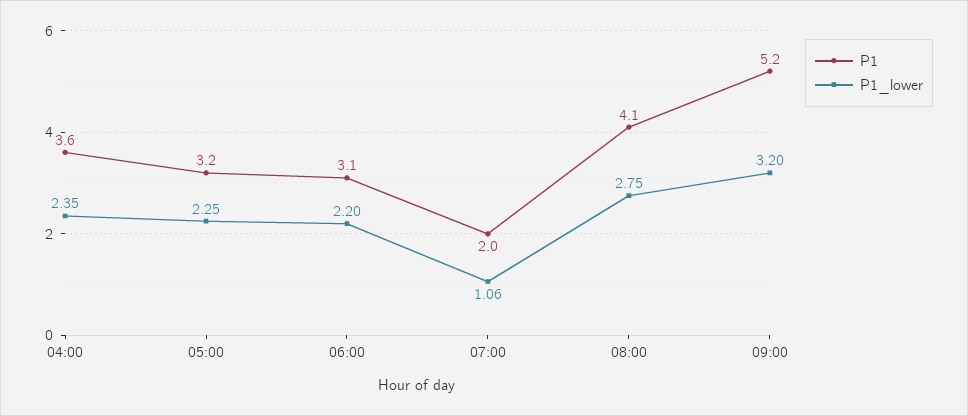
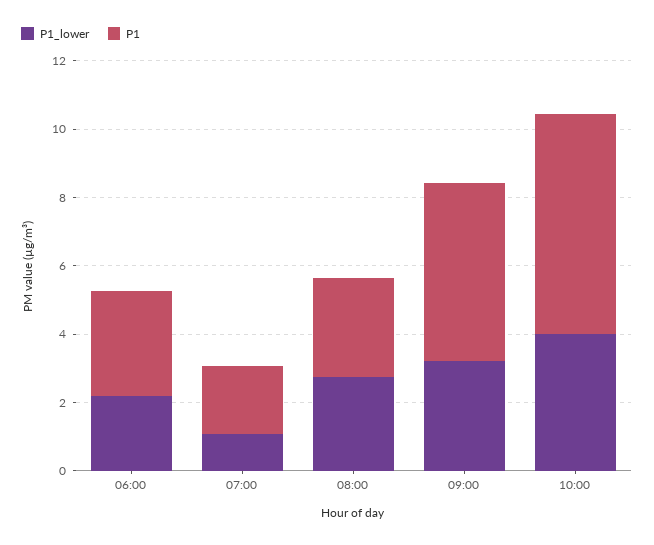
P1, 04:00: 3.6 -> none
P1_lower, 04:00: 2.35 -> none
P1, 05:00: 3.2 -> none
P1_lower, 05:00: 2.25 -> none
P1, 08:00: 4.1 -> 3
P1_lower, 10:00: none -> 4
P1, 10:00: none -> 6.5

